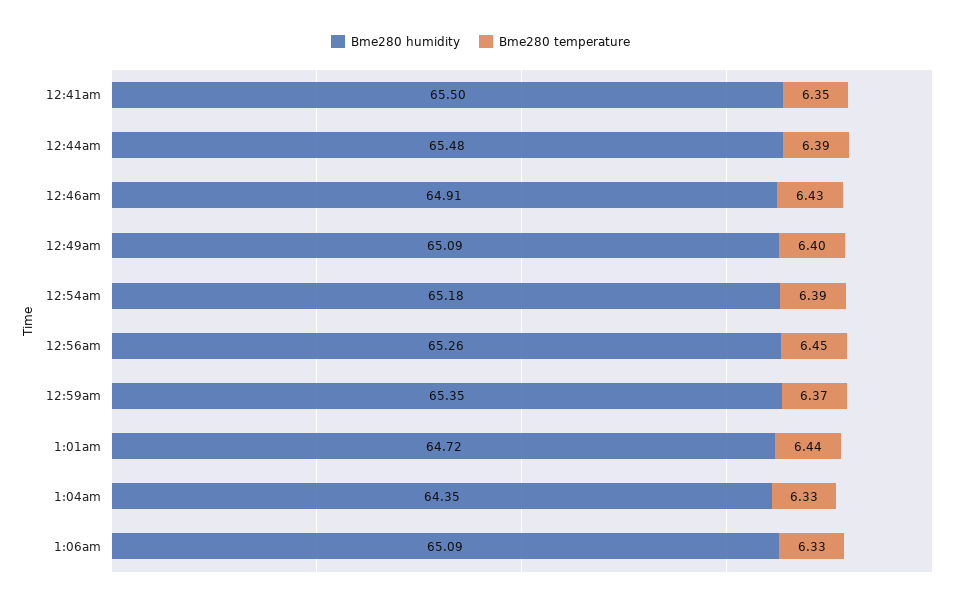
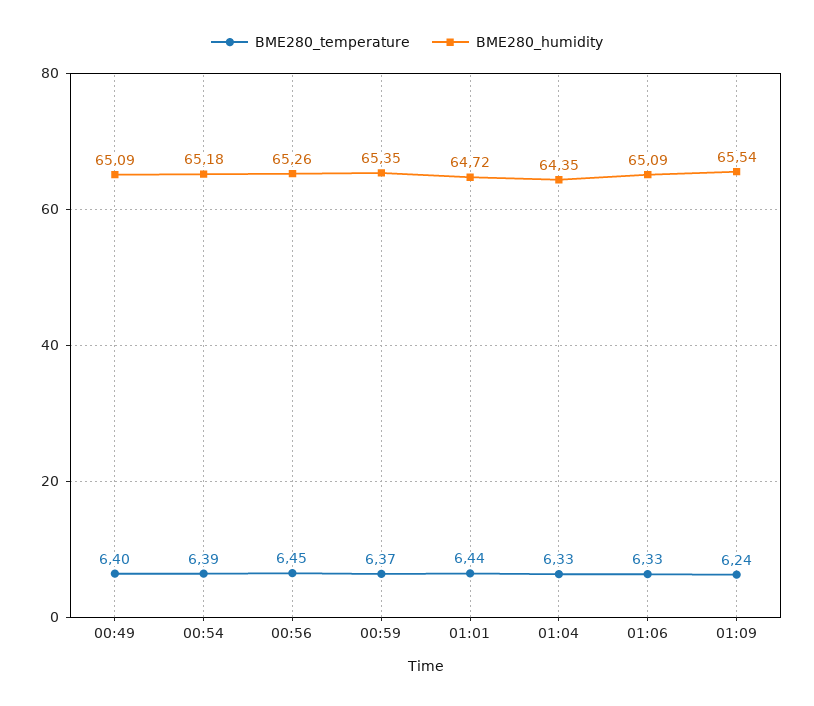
Bme280 humidity, 12:41am: 65.5 -> none
Bme280 temperature, 12:41am: 6.35 -> none
Bme280 humidity, 12:44am: 65.48 -> none
Bme280 temperature, 12:44am: 6.39 -> none
Bme280 humidity, 12:46am: 64.91 -> none
Bme280 temperature, 12:46am: 6.43 -> none
Bme280 temperature, 01:09: none -> 6.24
Bme280 humidity, 01:09: none -> 65.54

